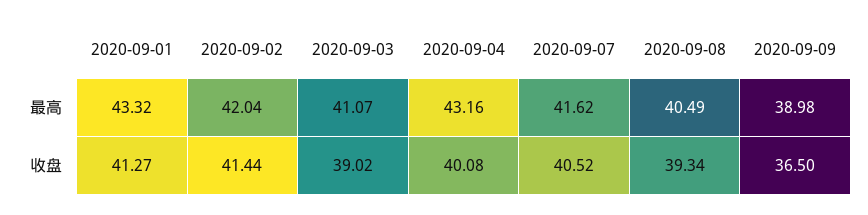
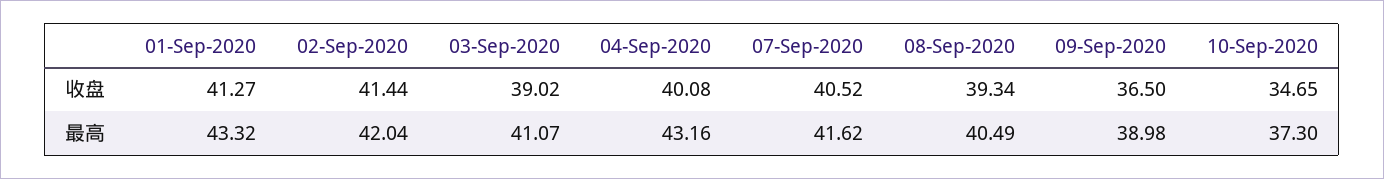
10-Sep-2020, 收盘: none -> 34.65
10-Sep-2020, 最高: none -> 37.3

